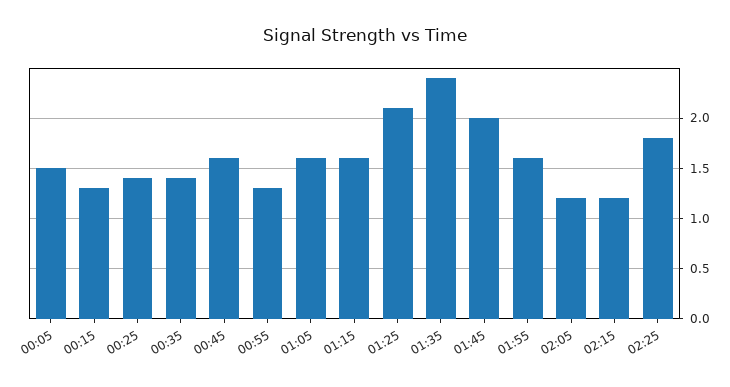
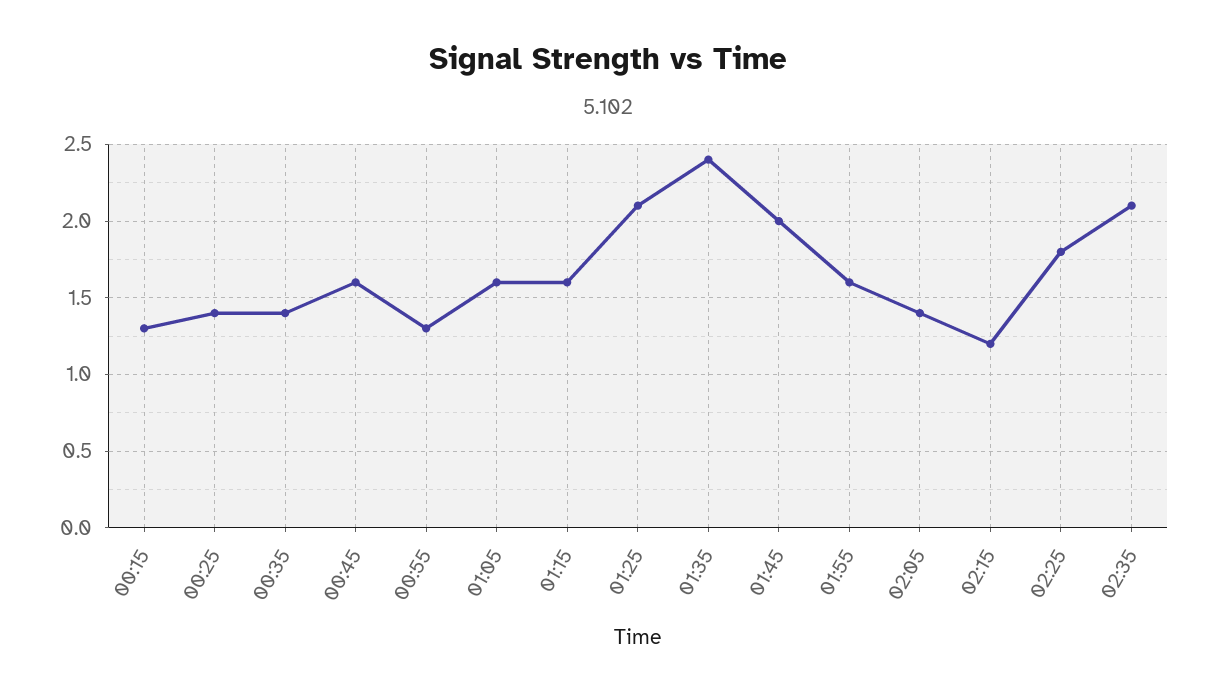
00:05: 1.5 -> none
02:05: 1.2 -> 1.4
02:35: none -> 2.1

